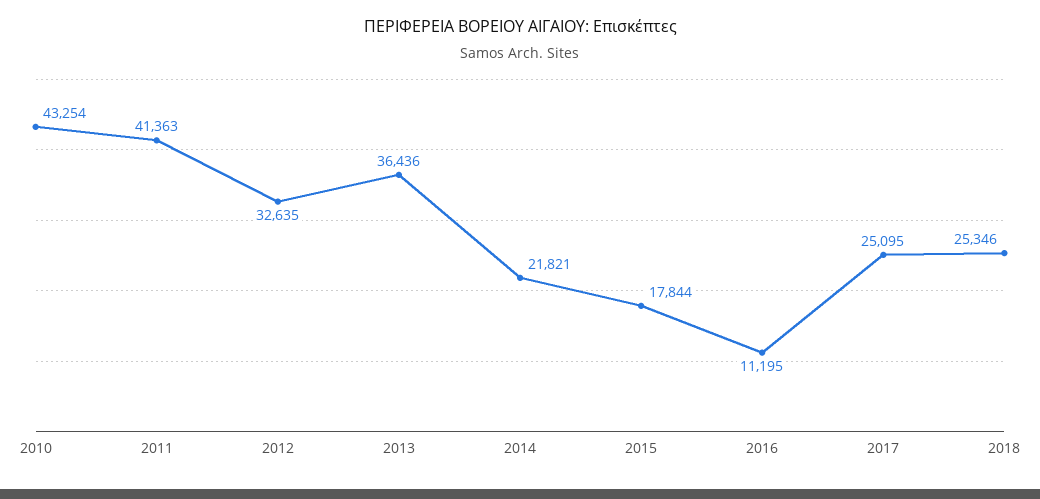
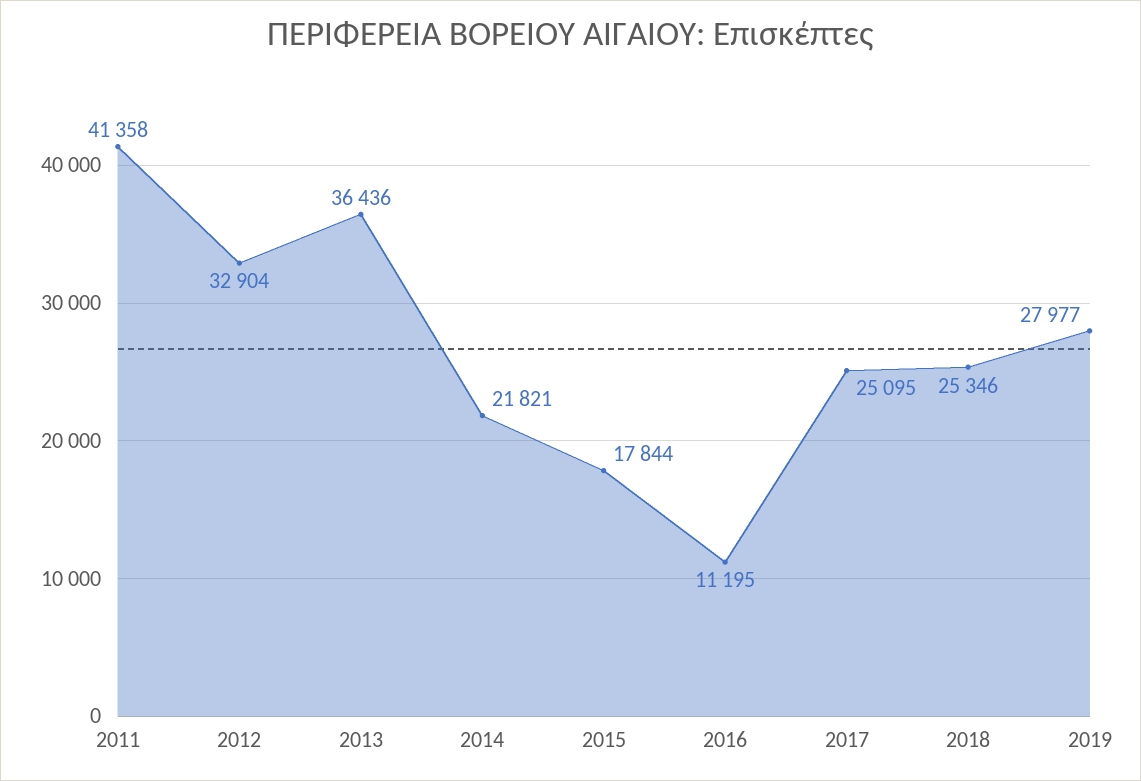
2010: 43254 -> none
2011: 41363 -> 41358
2012: 32635 -> 32904
2019: none -> 27977

